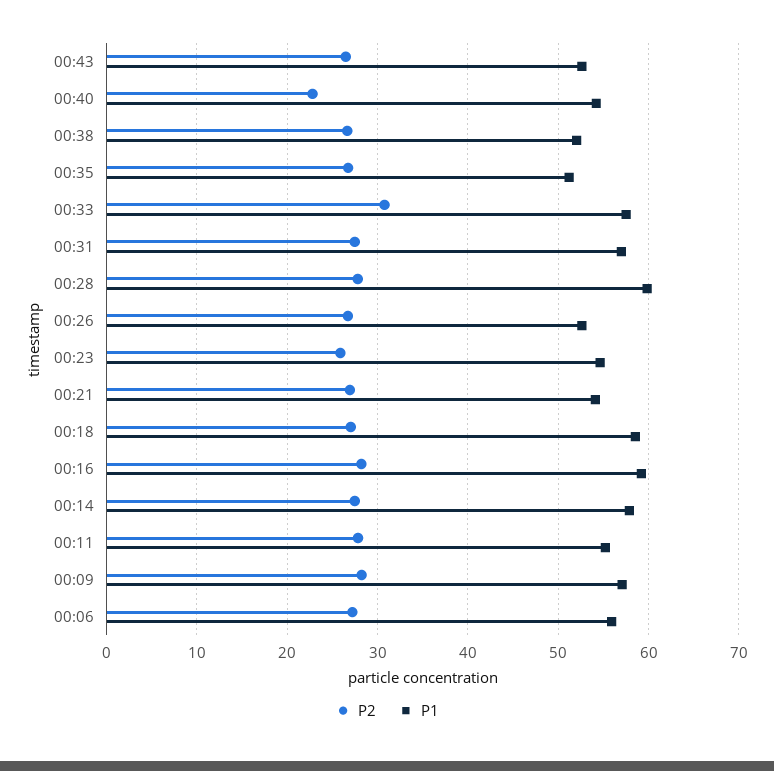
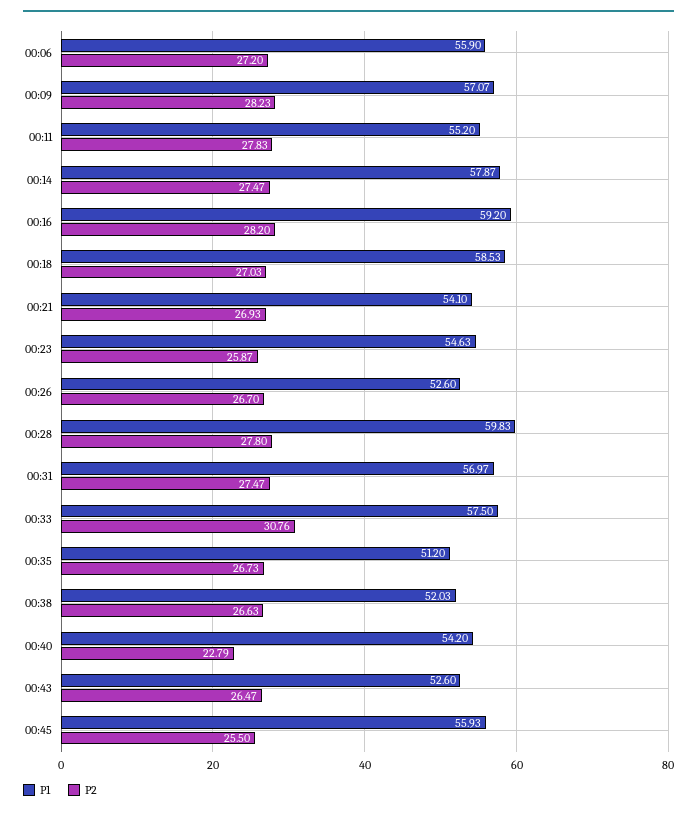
P1, 00:45: none -> 55.93
P2, 00:45: none -> 25.5

